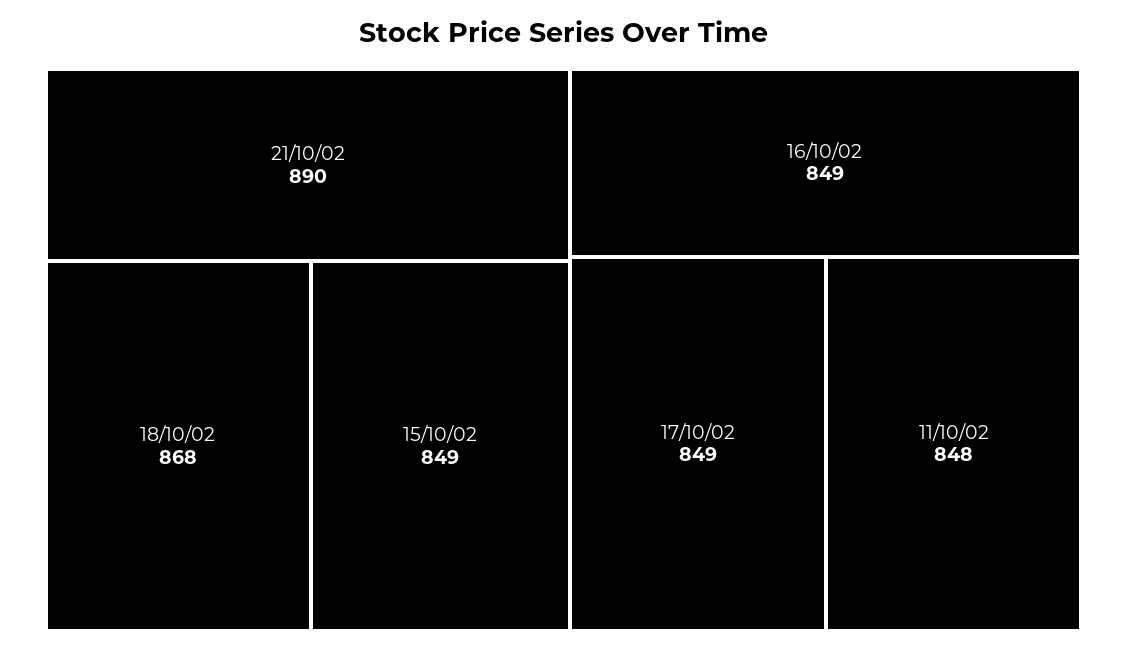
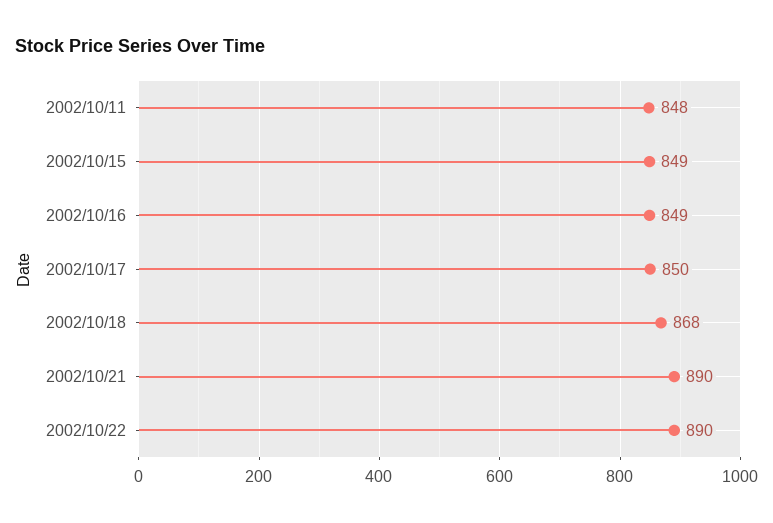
17/10/02: 849 -> 850
2002/10/22: none -> 890

